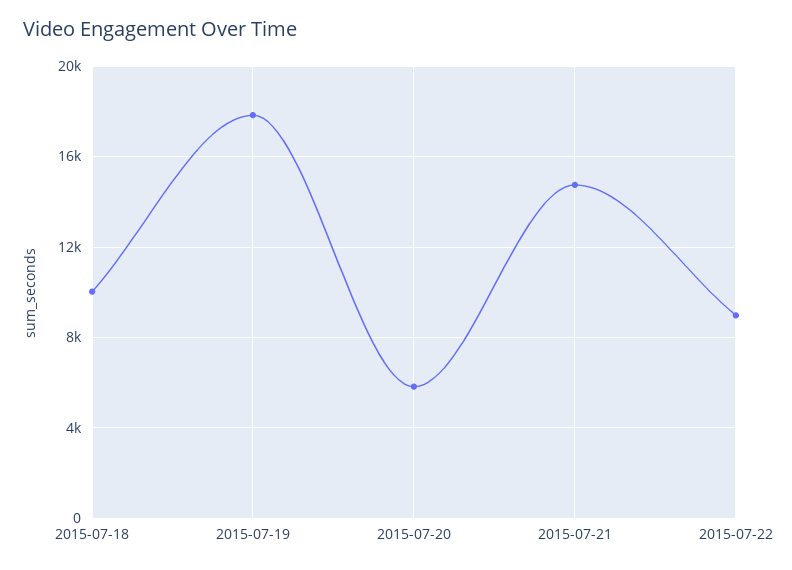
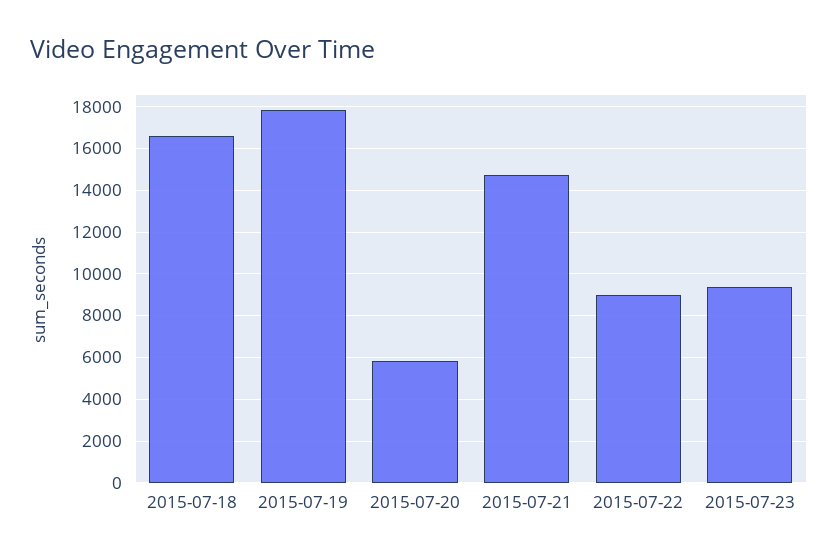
2015-07-18: 10000 -> 16500
2015-07-23: none -> 9500

